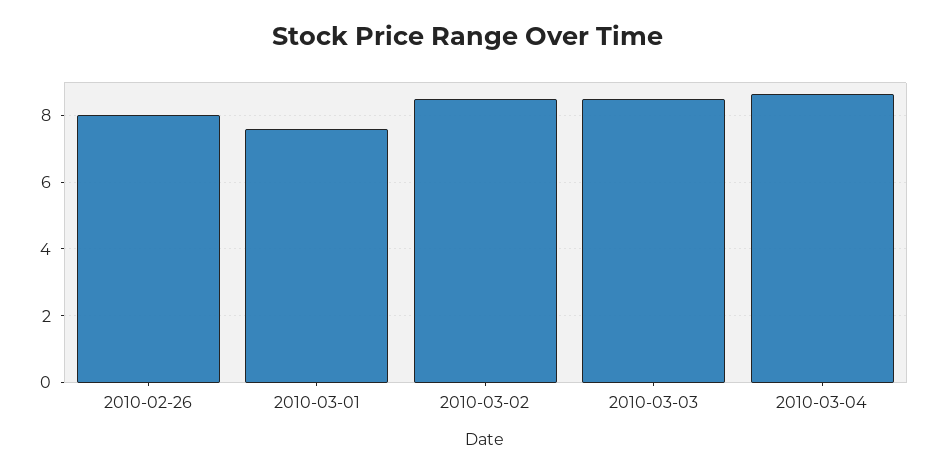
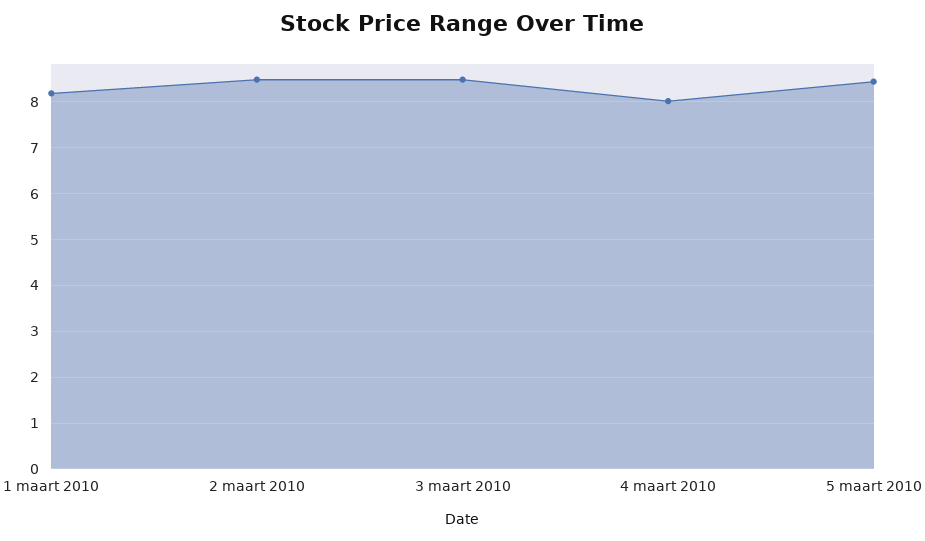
2010-02-26: 8 -> none
2010-03-01: 7.6 -> 8.2
2010-03-04: 8.6 -> 8
5 maart 2010: none -> 8.4

